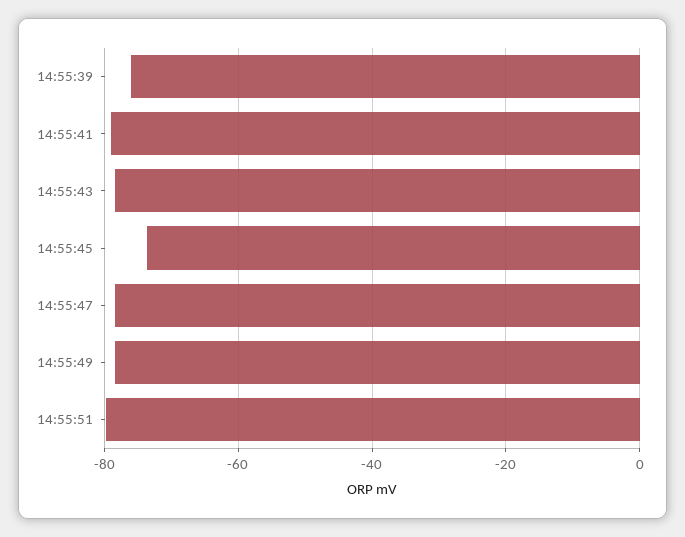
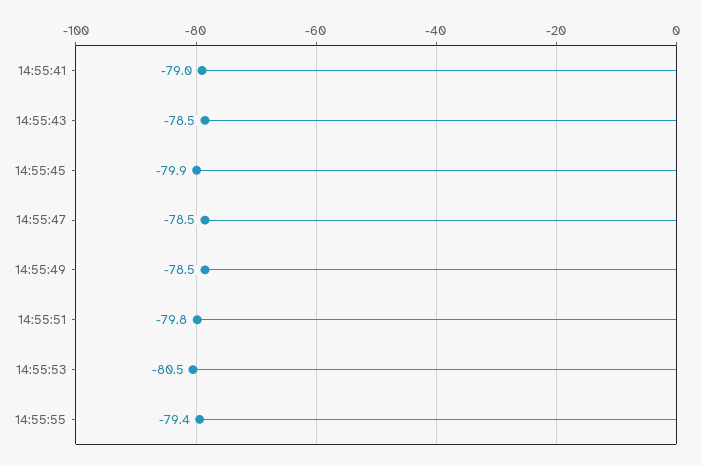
14:55:39: -76 -> none
14:55:45: -74 -> -79.9
14:55:53: none -> -80.5
14:55:55: none -> -79.4

